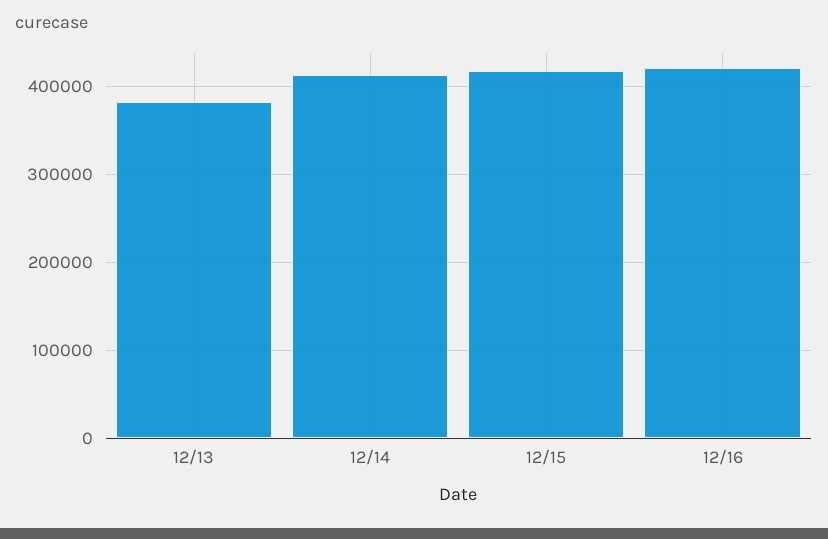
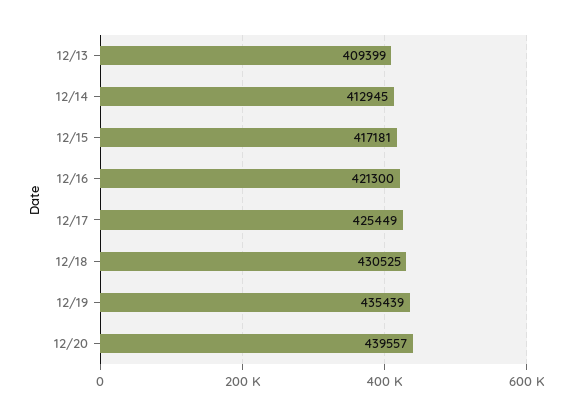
12/13: 380000 -> 409399
12/17: none -> 425449
12/18: none -> 430525
12/19: none -> 435439
12/20: none -> 439557

